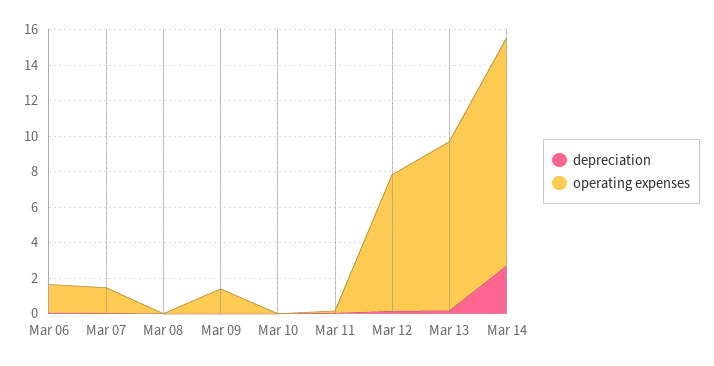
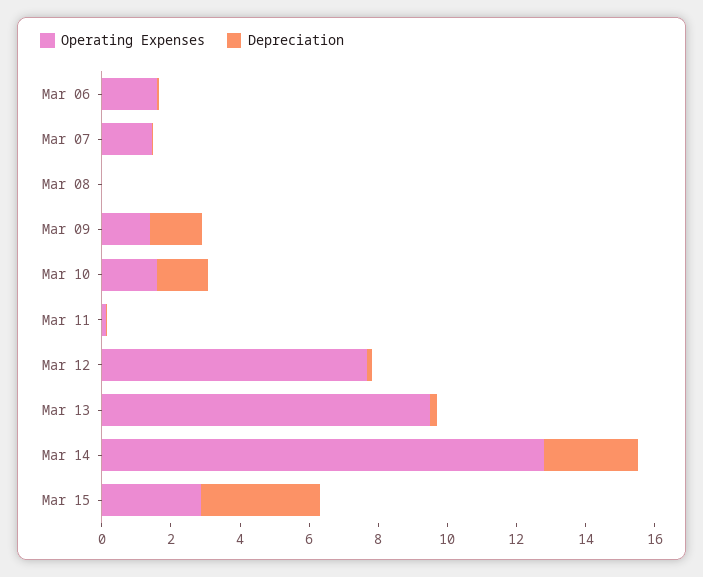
depreciation, Mar 09: 0 -> 1.5
depreciation, Mar 10: 0 -> 1.5
operating expenses, Mar 10: 0 -> 1.5
operating expenses, Mar 15: none -> 3
depreciation, Mar 15: none -> 3.5

